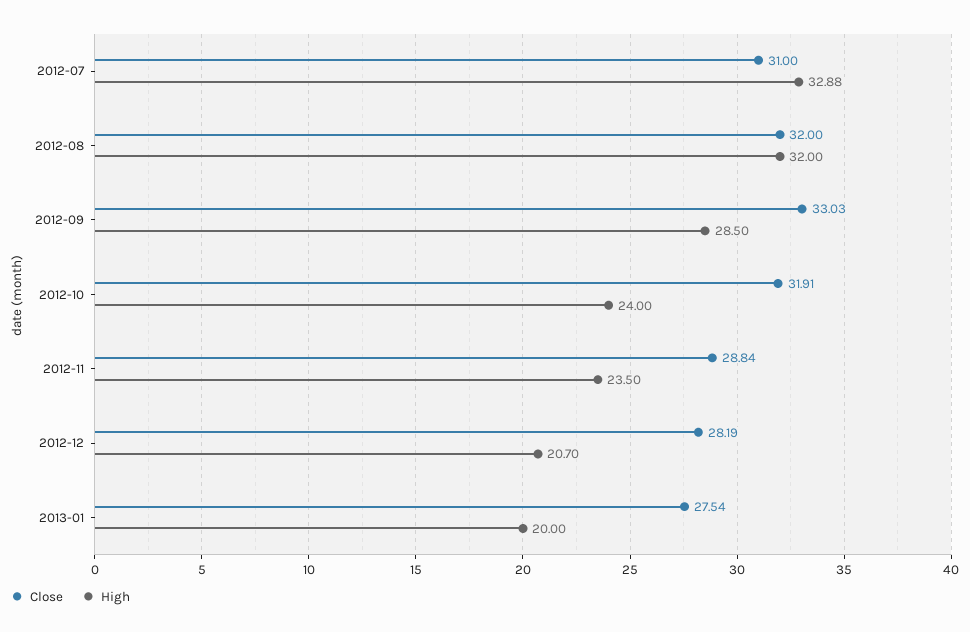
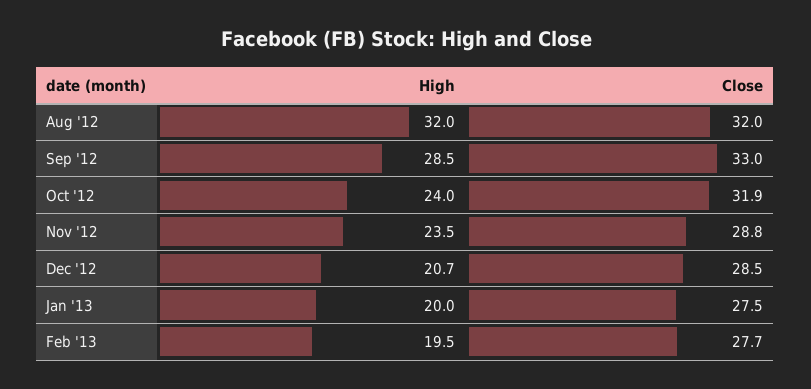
Close, 2012-07: 31 -> none
High, 2012-07: 32.88 -> none
Close, 2012-12: 28.19 -> 28.5
High, Feb '13: none -> 19.5
Close, Feb '13: none -> 27.7

